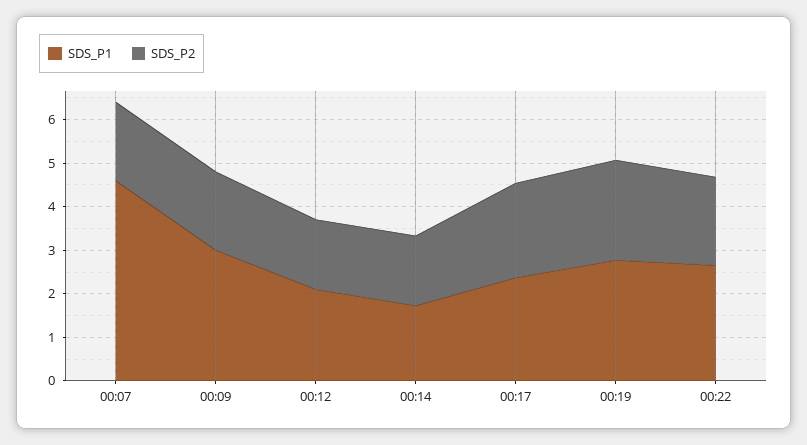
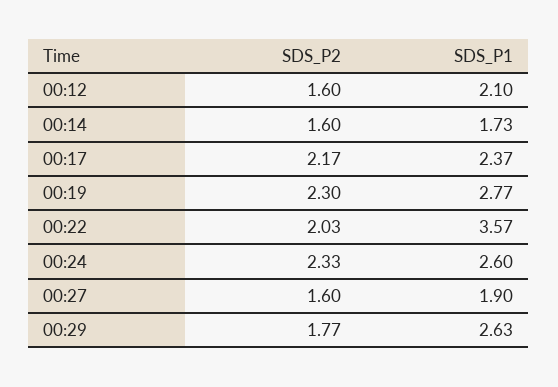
SDS_P1, 00:07: 4.6 -> none
SDS_P2, 00:07: 1.8 -> none
SDS_P1, 00:09: 3 -> none
SDS_P2, 00:09: 1.8 -> none
SDS_P1, 00:22: 2.6 -> 3.57
SDS_P2, 00:24: none -> 2.33
SDS_P1, 00:24: none -> 2.6
SDS_P2, 00:27: none -> 1.6
SDS_P1, 00:27: none -> 1.9
SDS_P2, 00:29: none -> 1.77
SDS_P1, 00:29: none -> 2.63

